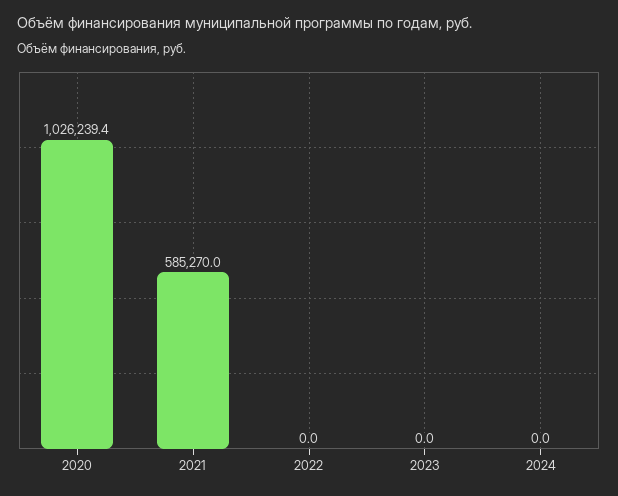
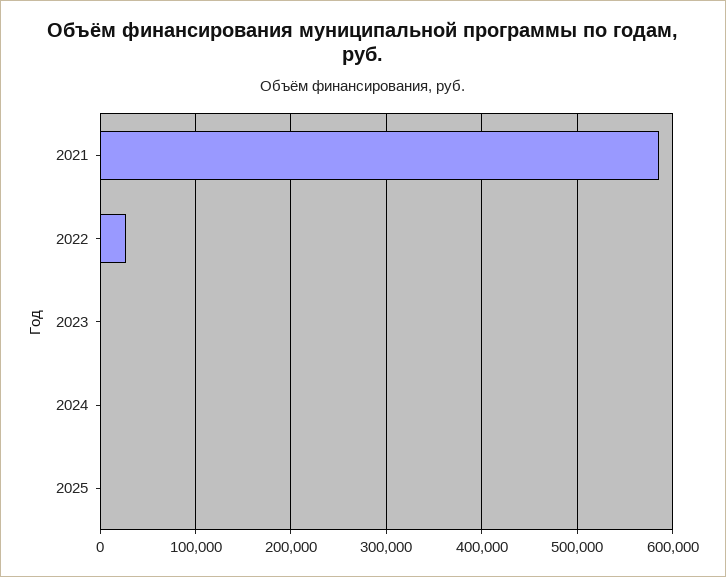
2020: 1026239.4 -> none
2022: 0 -> 30000
2025: none -> 0

